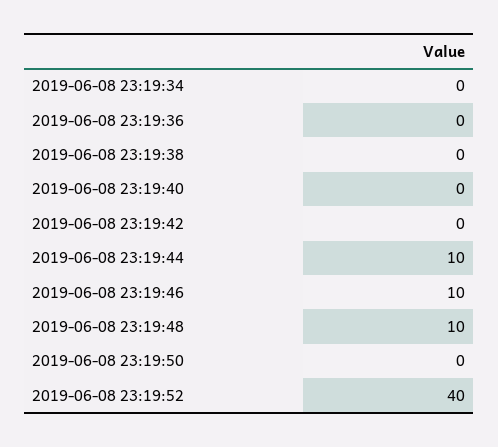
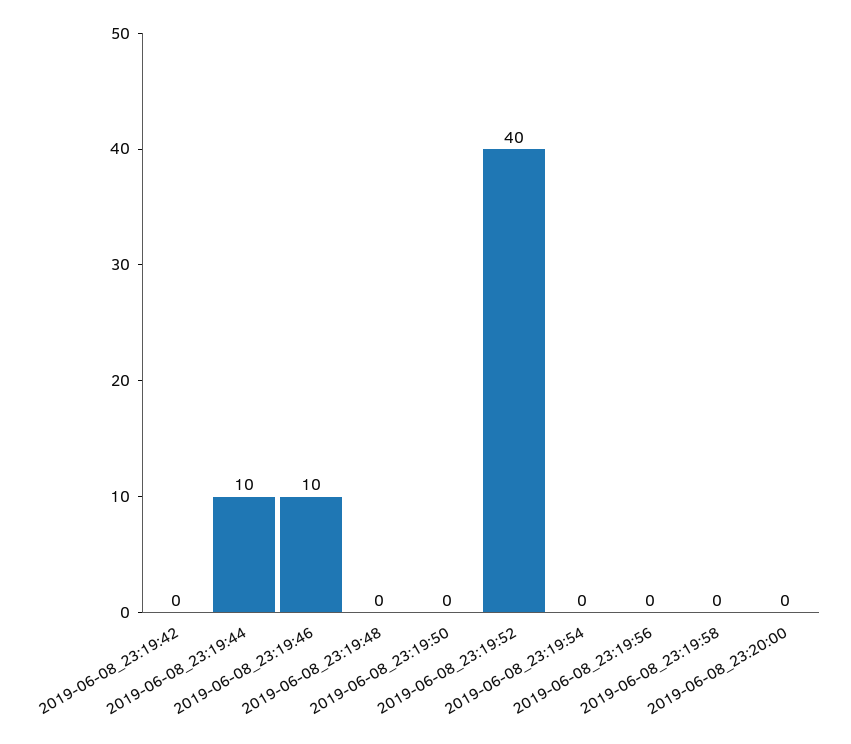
2019-06-08 23:19:34: 0 -> none
2019-06-08 23:19:36: 0 -> none
2019-06-08 23:19:38: 0 -> none
2019-06-08 23:19:40: 0 -> none
2019-06-08 23:19:48: 10 -> 0
2019-06-08_23:19:54: none -> 0
2019-06-08_23:19:56: none -> 0
2019-06-08_23:19:58: none -> 0
2019-06-08_23:20:00: none -> 0

